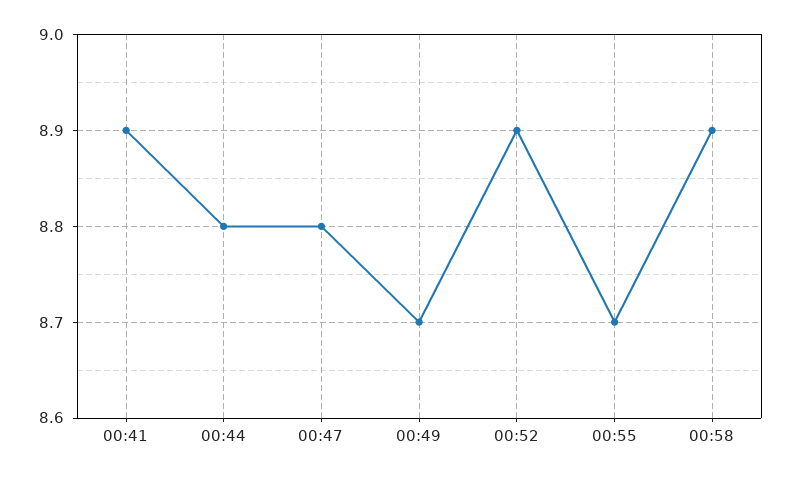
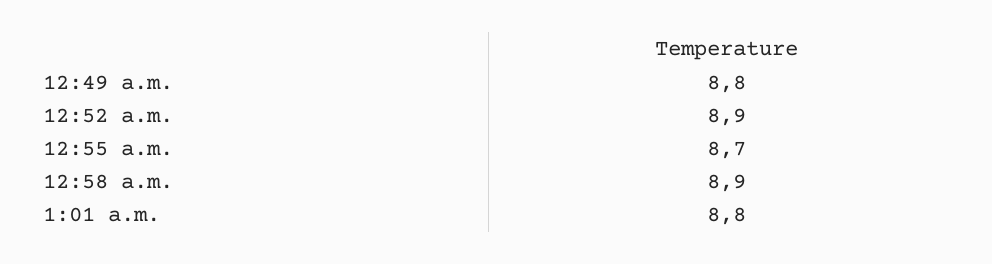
00:41: 8.9 -> none
00:44: 8.8 -> none
00:47: 8.8 -> none
00:49: 8.7 -> 8.8
1:01 a.m.: none -> 8.8

